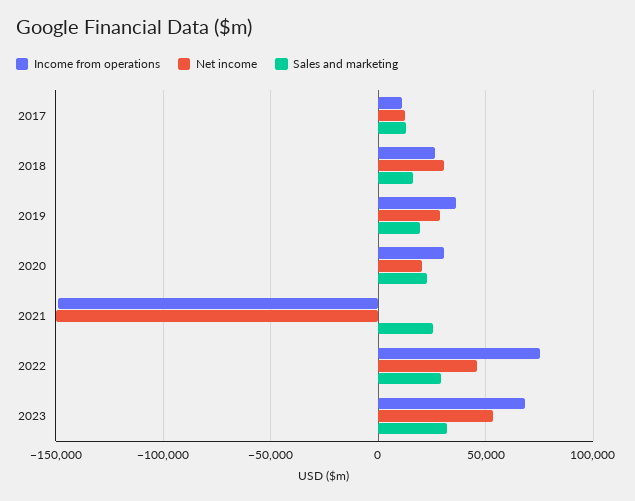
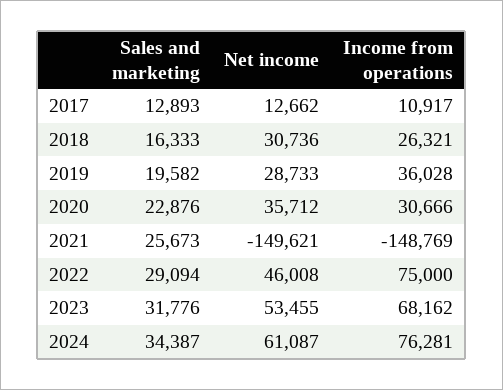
Net income, 2020: 20000 -> 35712
Sales and marketing, 2024: none -> 34387
Net income, 2024: none -> 61087
Income from operations, 2024: none -> 76281

